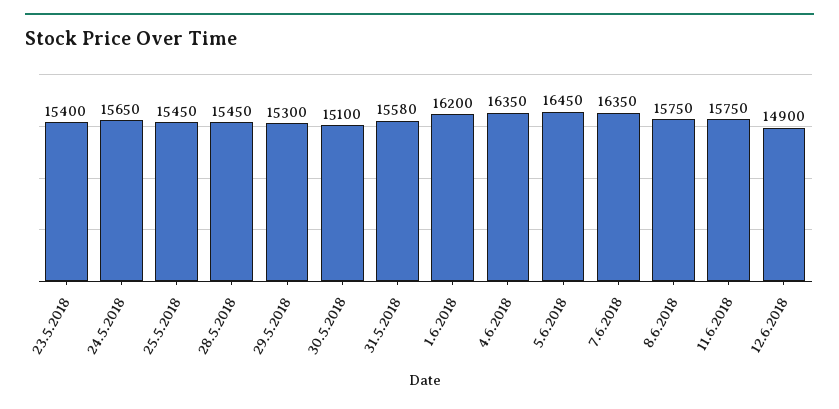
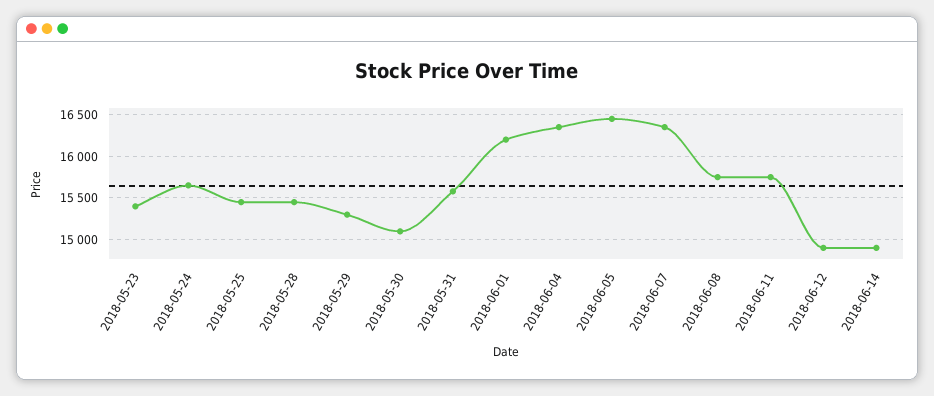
2018-06-14: none -> 14900

